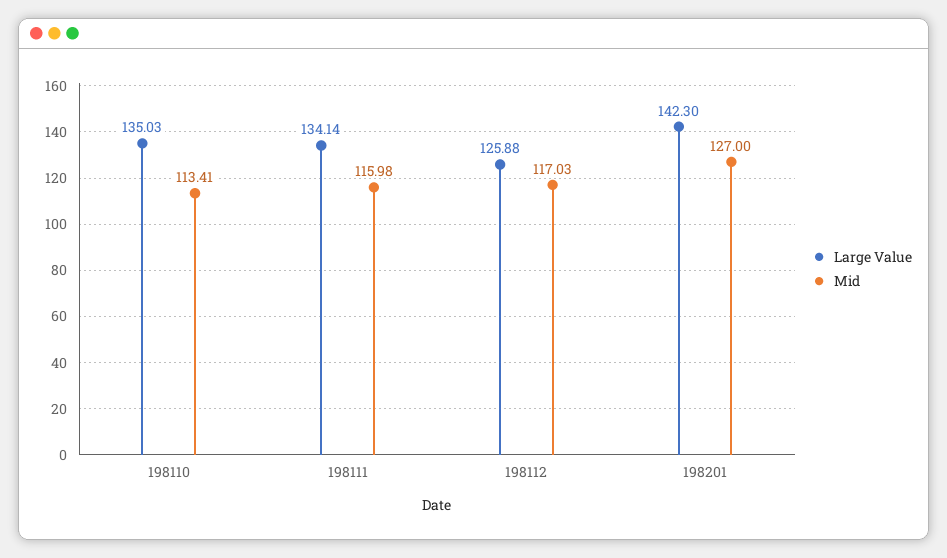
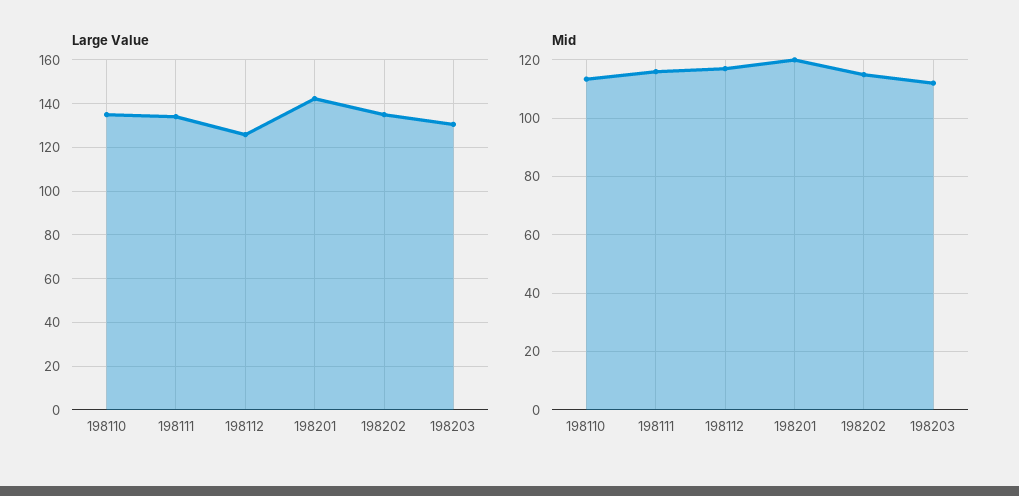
Mid, 198201: 127 -> 120
Large Value, 198202: none -> 135
Large Value, 198203: none -> 130
Mid, 198202: none -> 115
Mid, 198203: none -> 112.5

